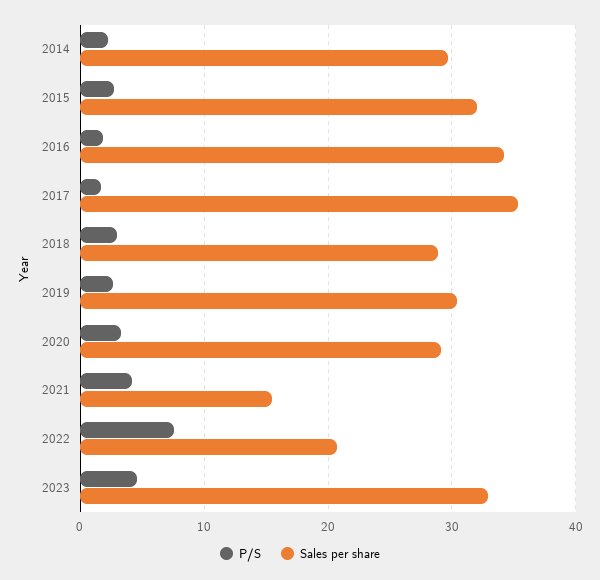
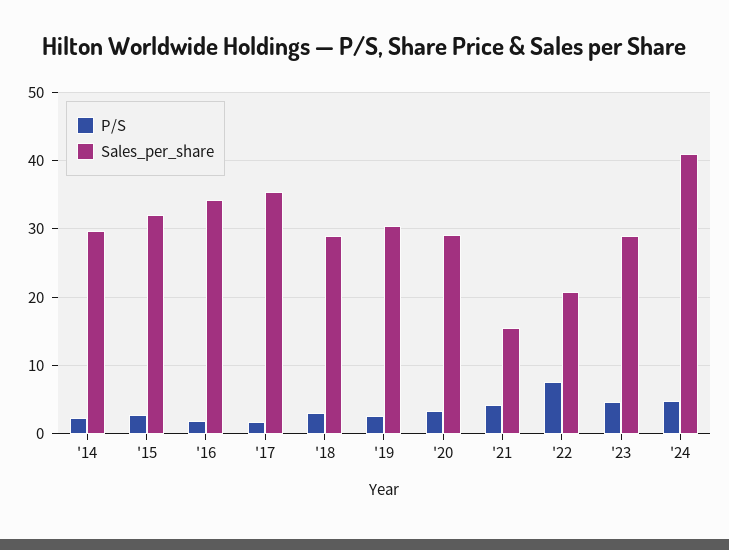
Sales per share, 2023: 33 -> 29
P/S, '24: none -> 5
Sales per share, '24: none -> 41

